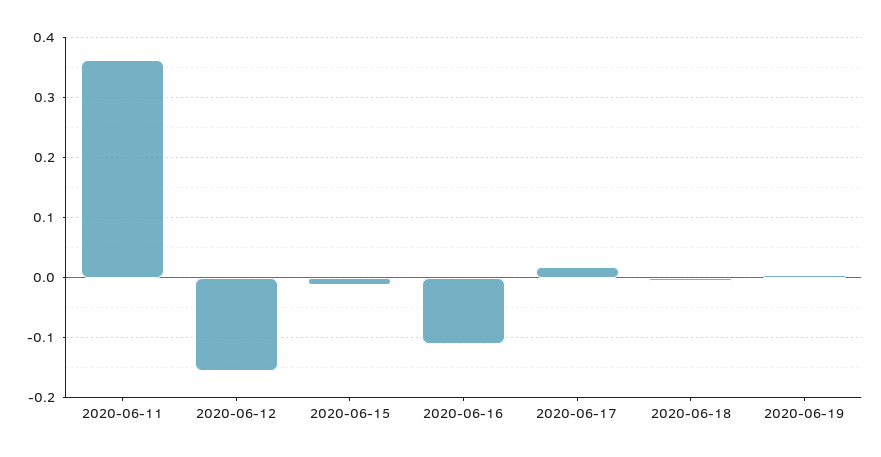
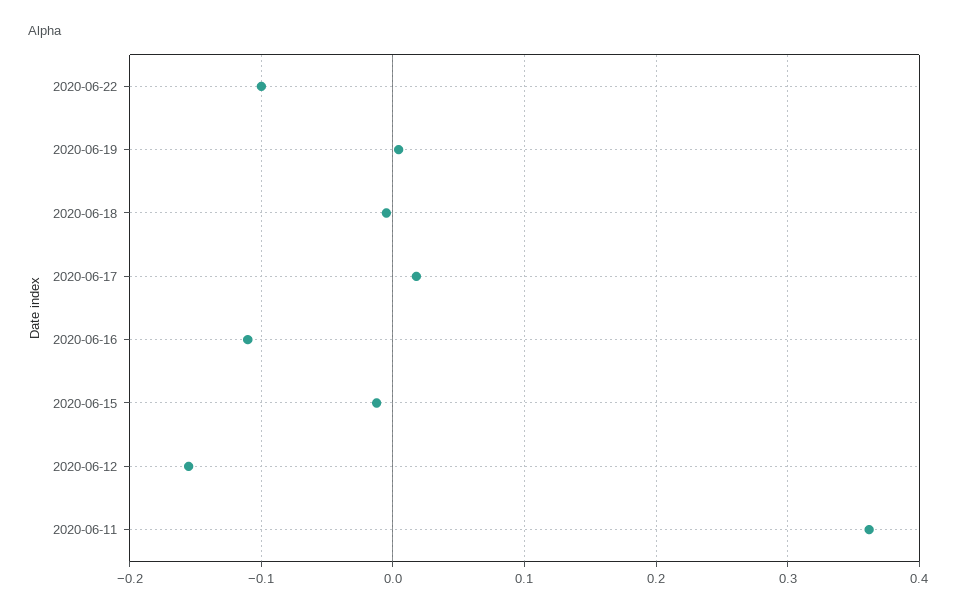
2020-06-22: none -> -0.1

